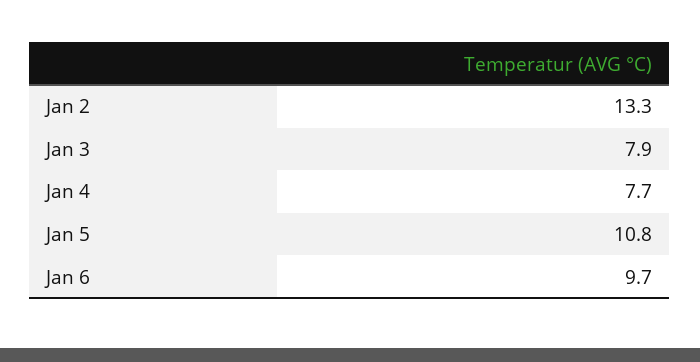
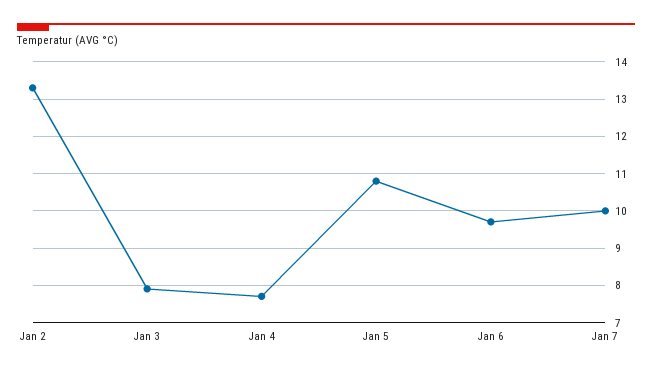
Jan 7: none -> 10

